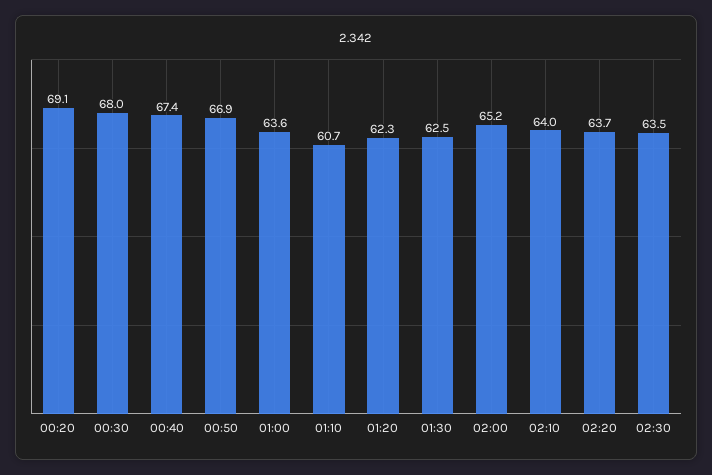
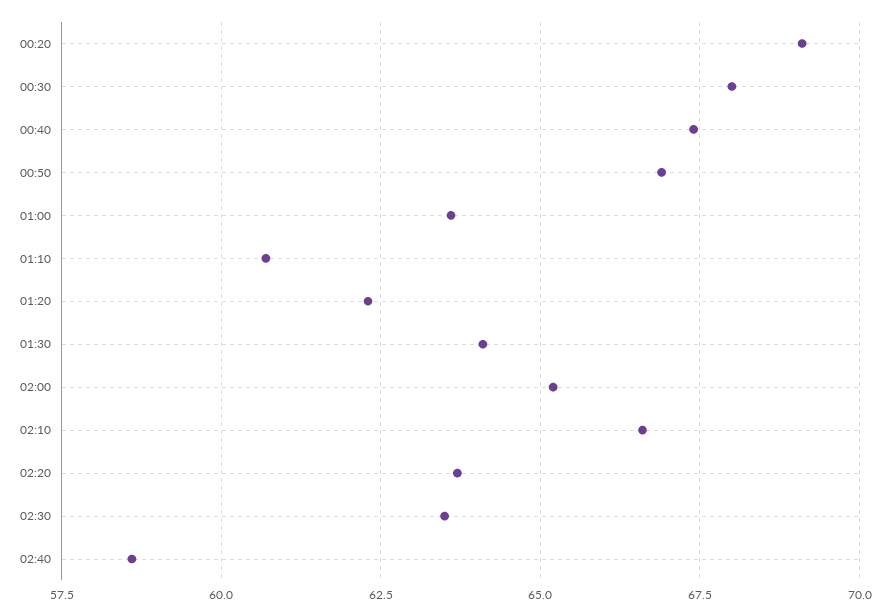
01:30: 62.5 -> 64
02:10: 64 -> 66.5
02:40: none -> 58.5

